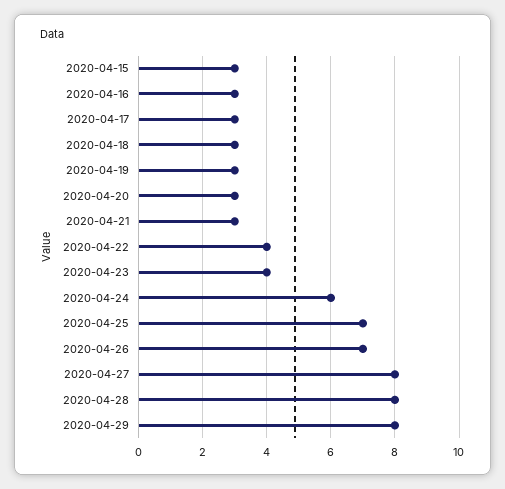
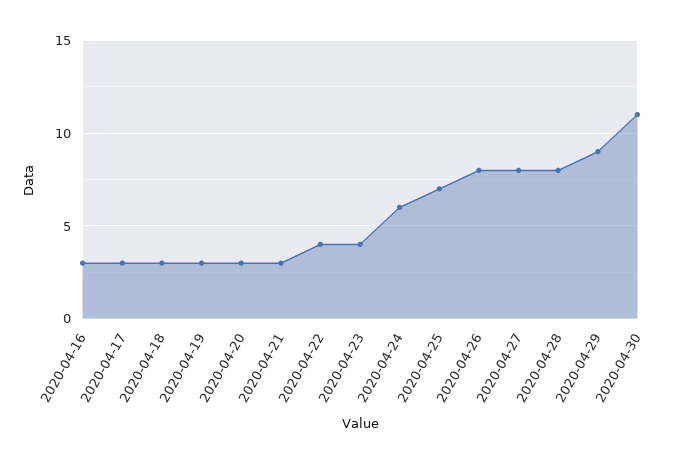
2020-04-15: 3 -> none
2020-04-26: 7 -> 8
2020-04-29: 8 -> 9
2020-04-30: none -> 11

